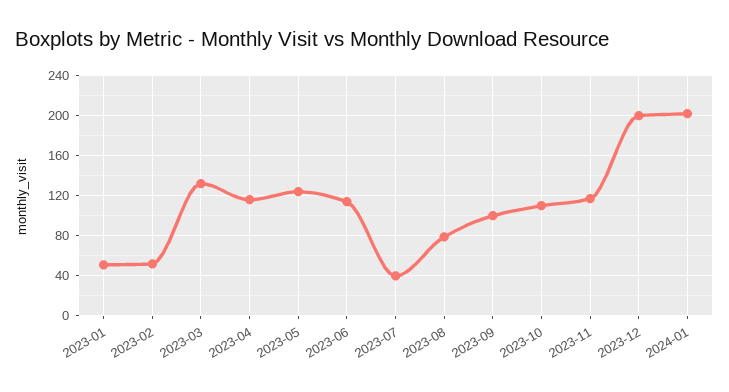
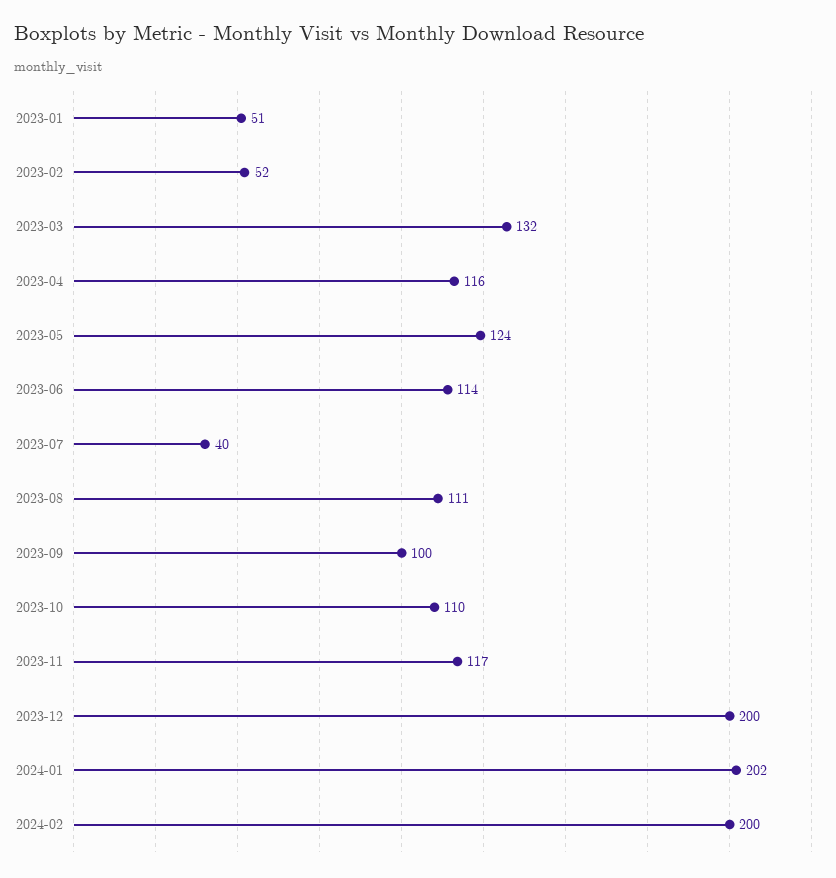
2023-08: 80 -> 111
2024-02: none -> 200

